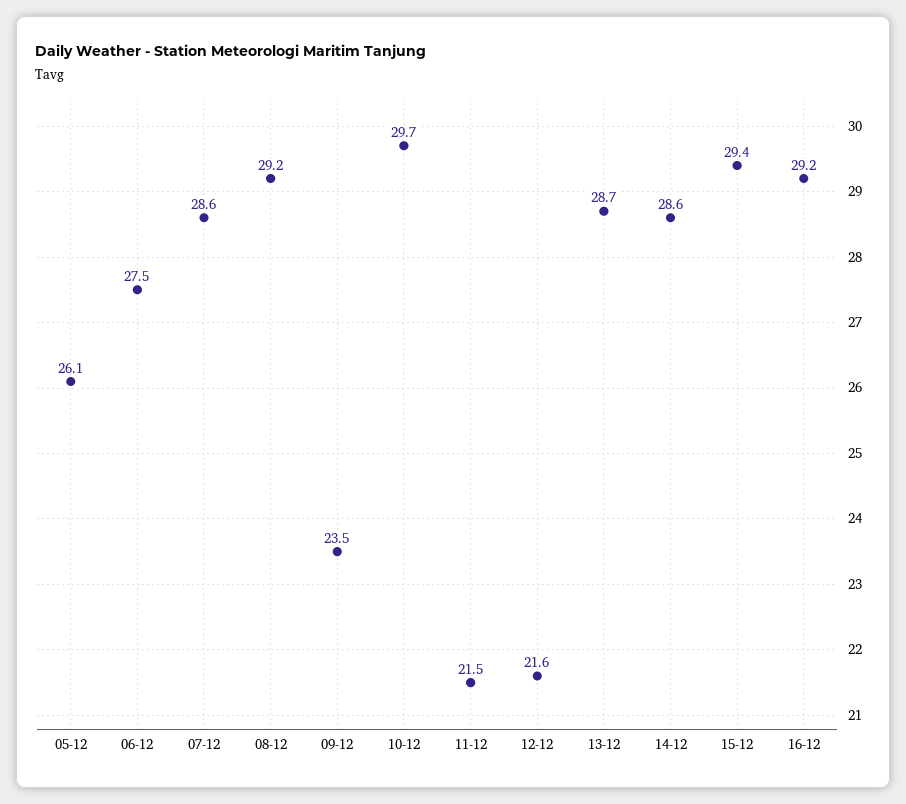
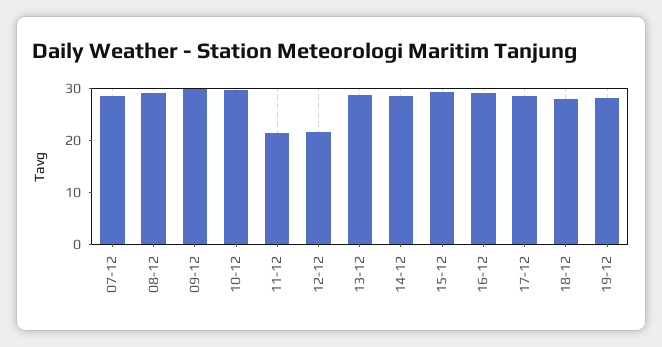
05-12: 26.1 -> none
06-12: 27.5 -> none
09-12: 23.5 -> 30
17-12: none -> 28
18-12: none -> 28
19-12: none -> 28

